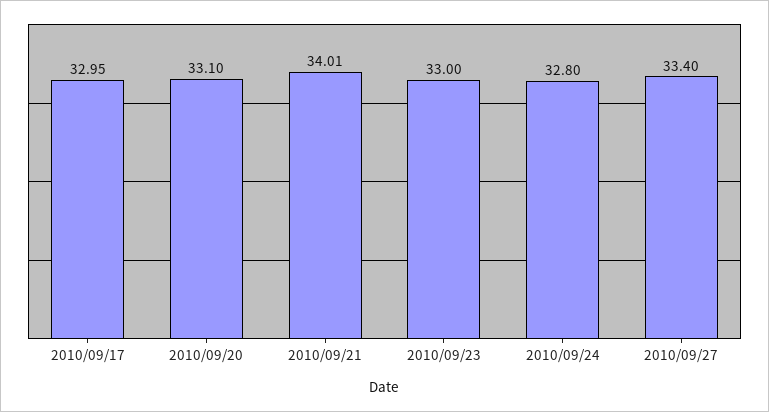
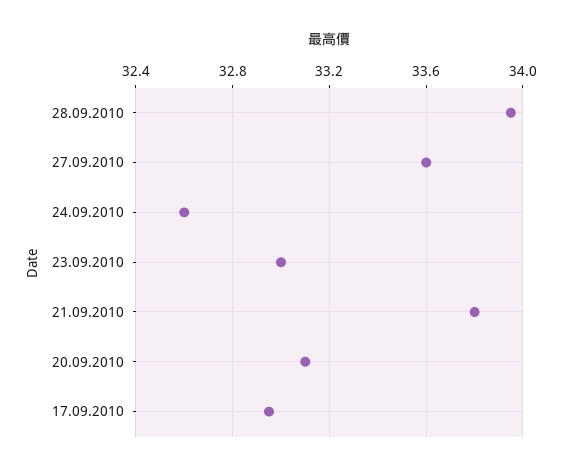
2010/09/21: 34.01 -> 33.8
2010/09/24: 32.8 -> 32.6
2010/09/27: 33.4 -> 33.6
28.09.2010: none -> 33.95

